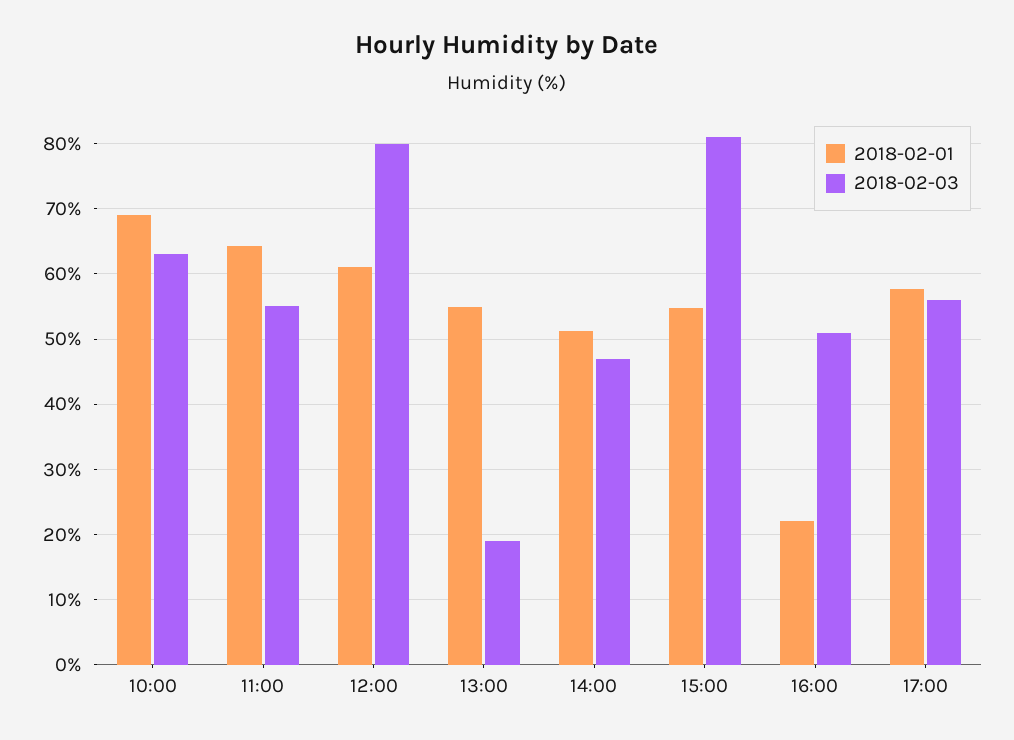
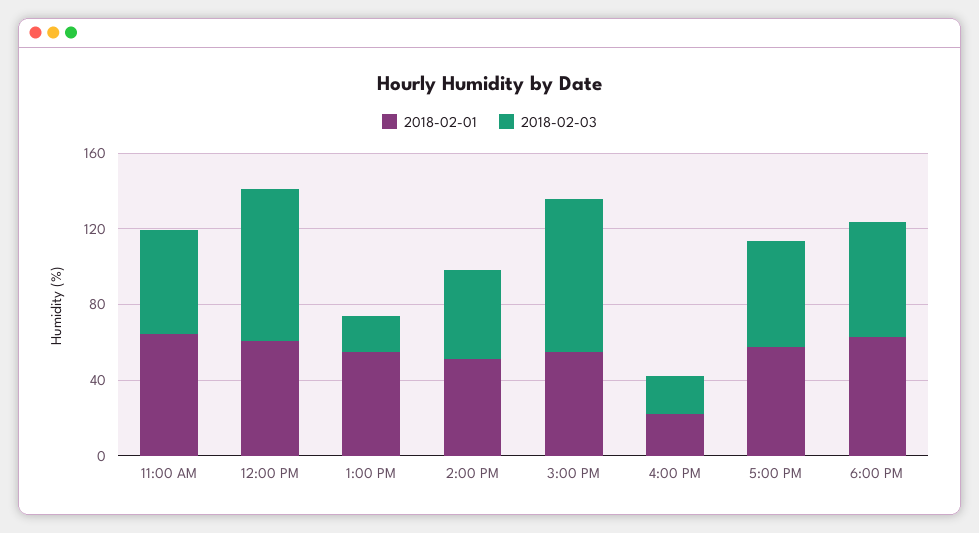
2018-02-01, 10:00: 69 -> none
2018-02-03, 10:00: 63 -> none
2018-02-03, 16:00: 51 -> 20
2018-02-01, 6:00 PM: none -> 60
2018-02-03, 6:00 PM: none -> 60

